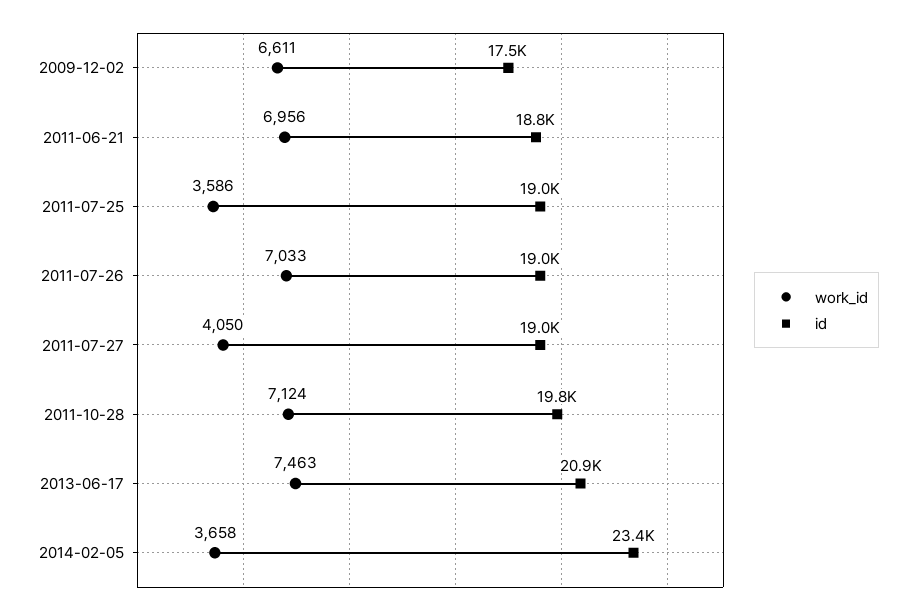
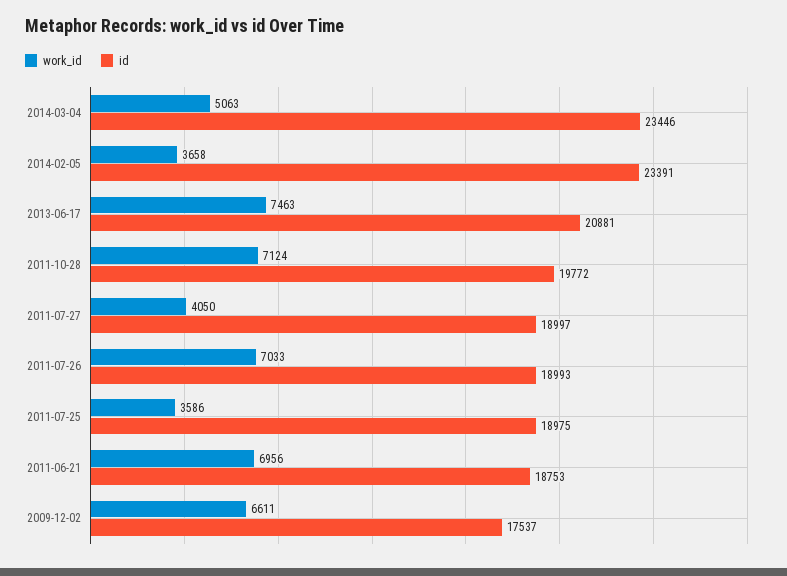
work_id, 2014-03-04: none -> 5063
id, 2014-03-04: none -> 23446

